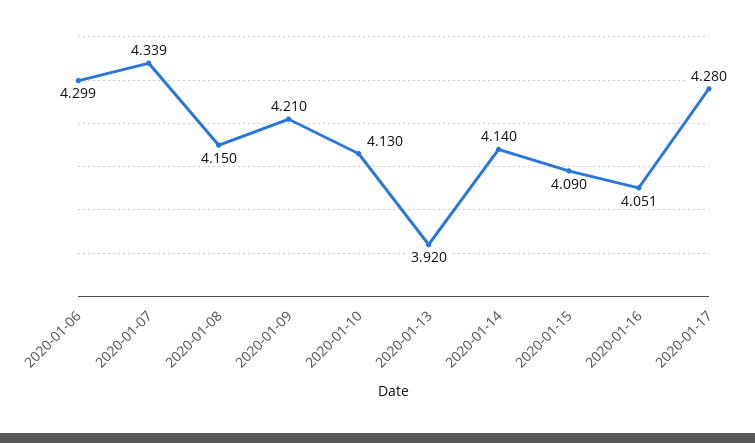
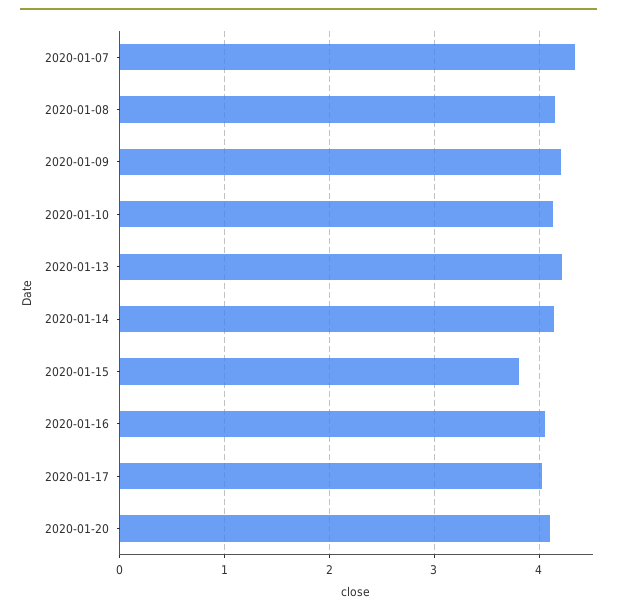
2020-01-06: 4.299 -> none
2020-01-13: 3.92 -> 4.2
2020-01-15: 4.09 -> 3.8
2020-01-17: 4.28 -> 4
2020-01-20: none -> 4.1

